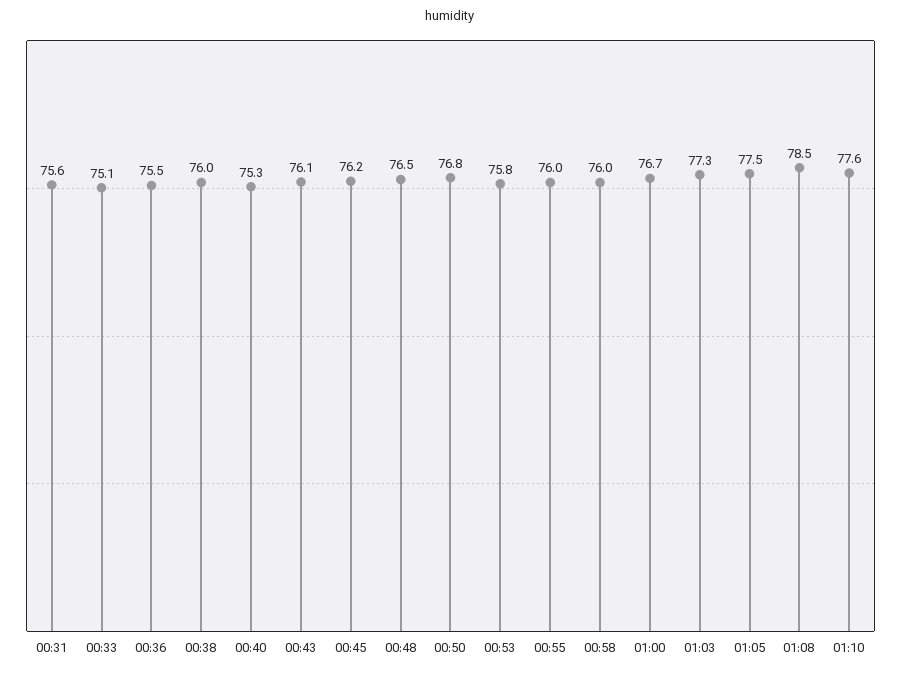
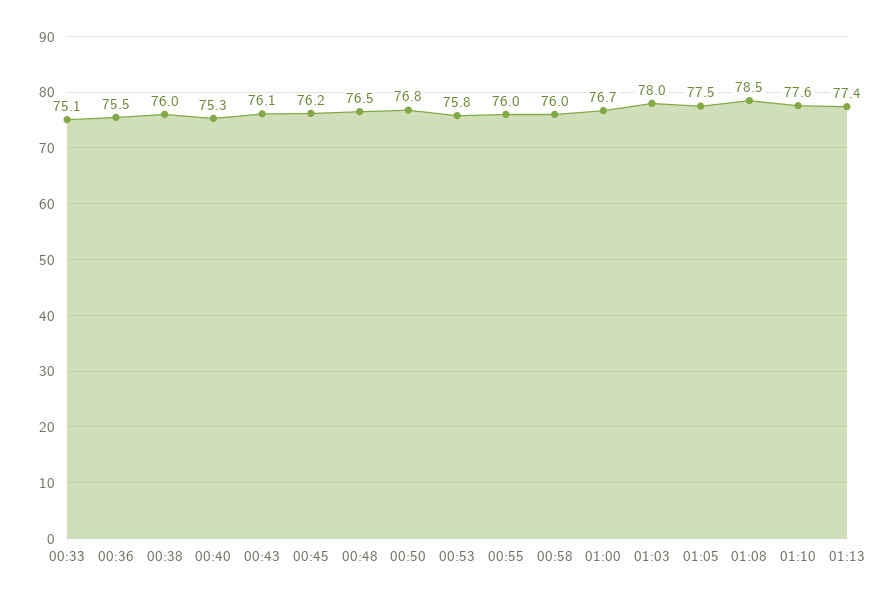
00:31: 75.6 -> none
01:03: 77.3 -> 78
01:13: none -> 77.4

